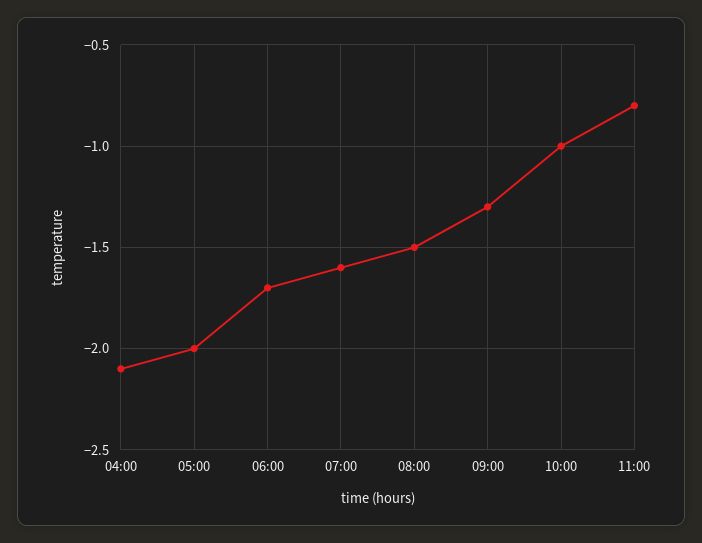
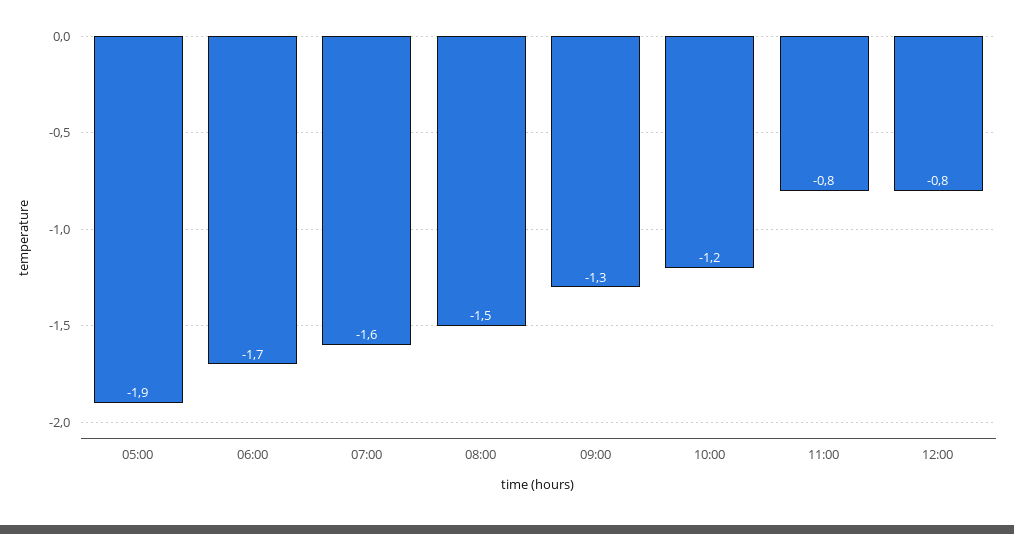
04:00: -2.1 -> none
05:00: -2 -> -1.9
10:00: -1 -> -1.2
12:00: none -> -0.8

